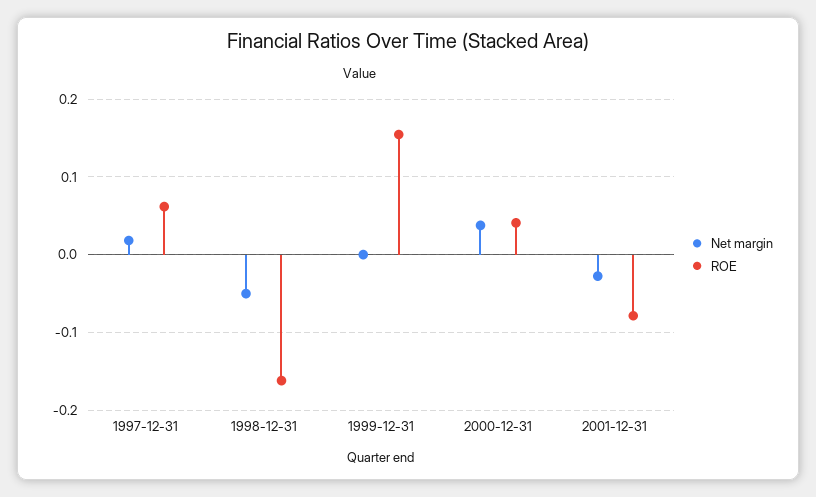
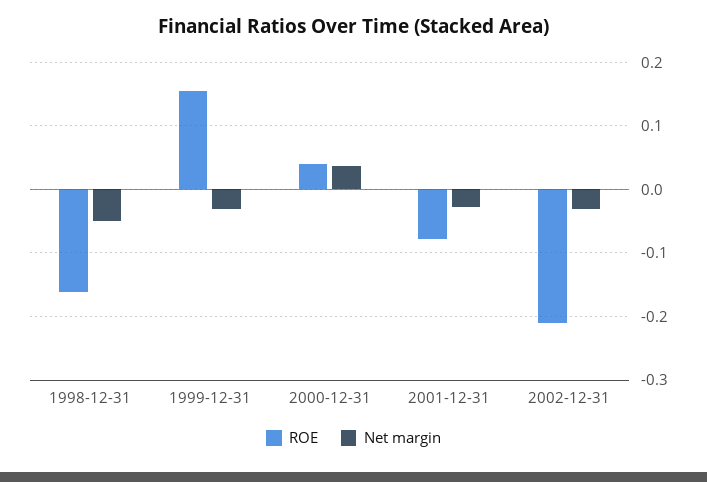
Net margin, 1997-12-31: 0.02 -> none
ROE, 1997-12-31: 0.06 -> none
Net margin, 1999-12-31: 0 -> -0.03
ROE, 2002-12-31: none -> -0.21
Net margin, 2002-12-31: none -> -0.03

